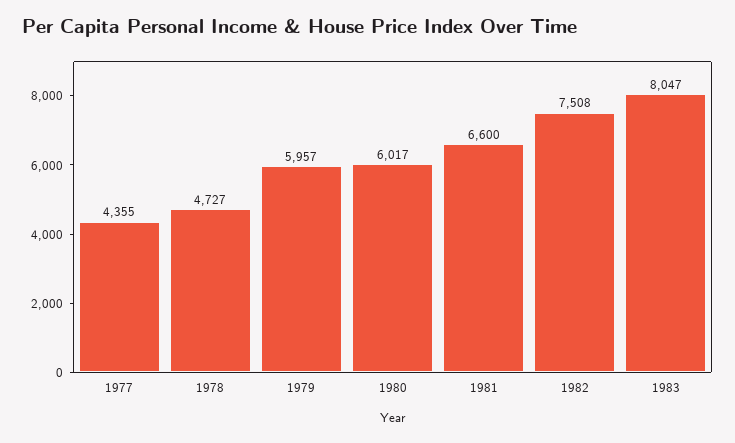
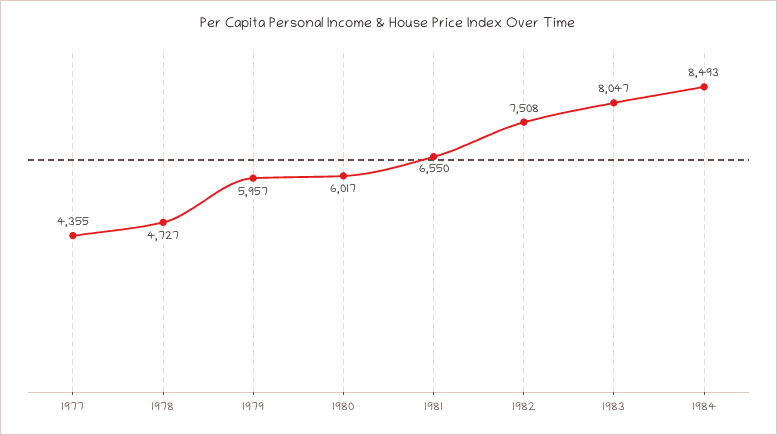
1981: 6600 -> 6550
1984: none -> 8493

